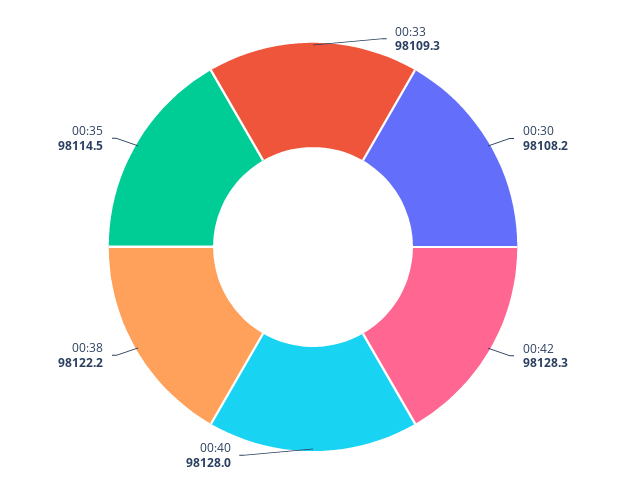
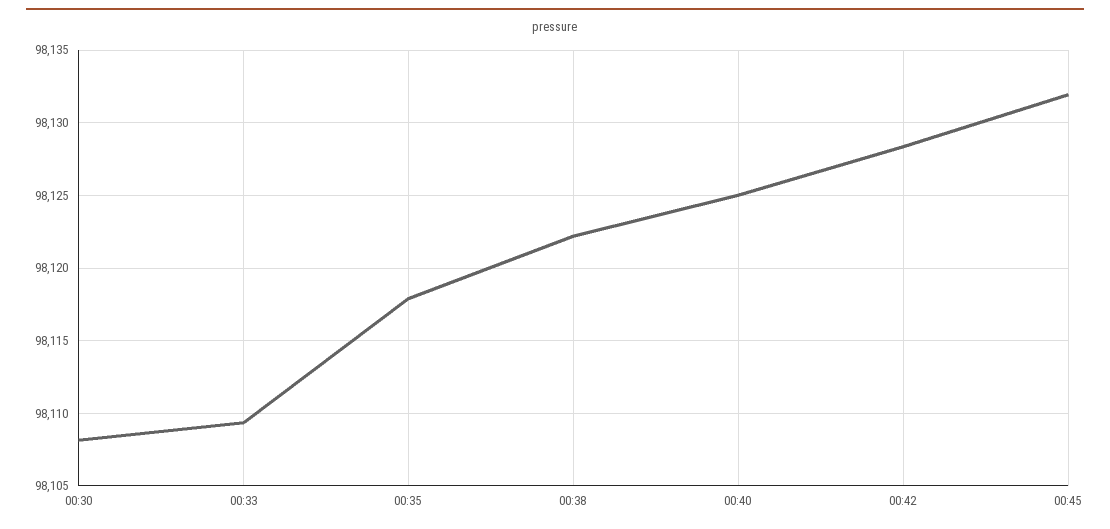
00:40: 98128 -> 98125
00:35: 98114.5 -> 98118
00:45: none -> 98132

